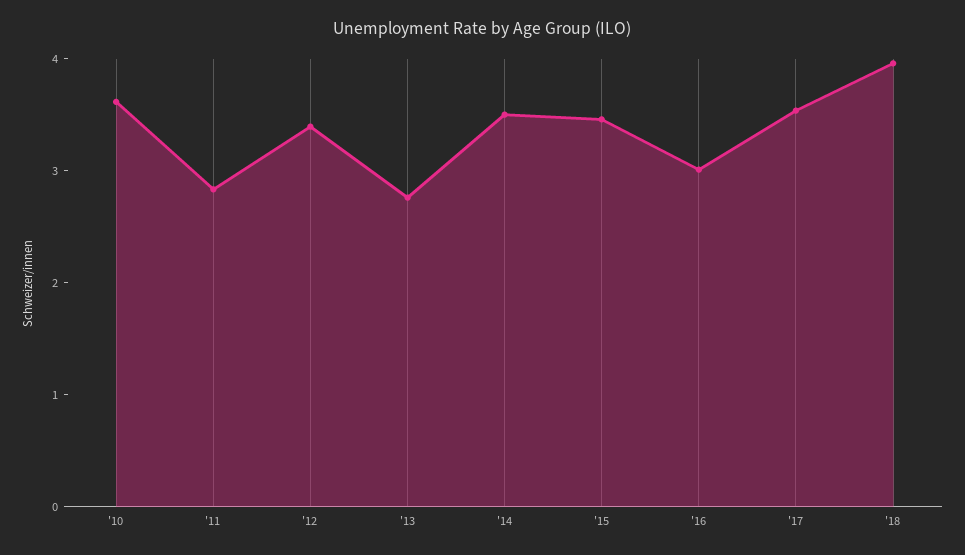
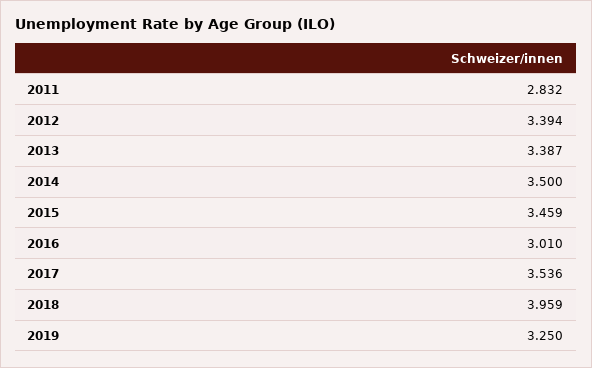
'10: 3.6 -> none
'13: 2.8 -> 3.387
2019: none -> 3.25

